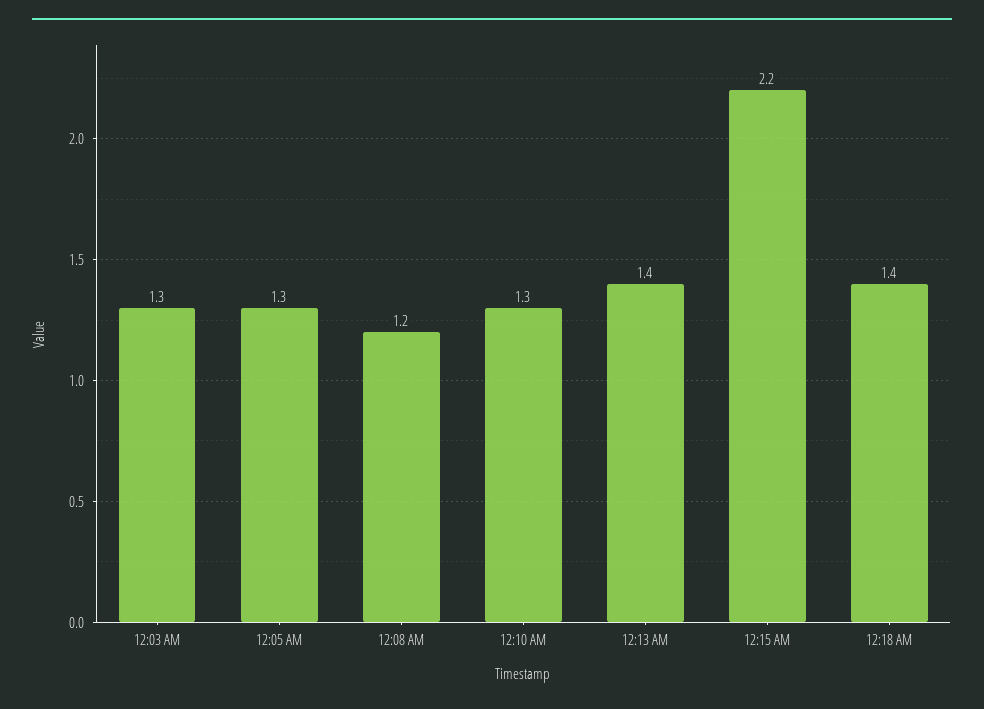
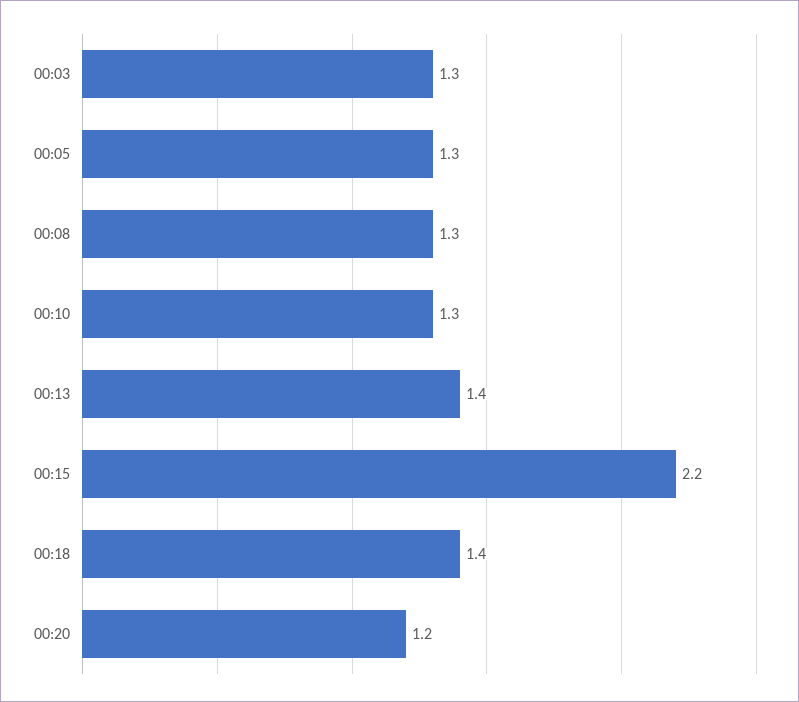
12:08 AM: 1.2 -> 1.3
00:20: none -> 1.2

